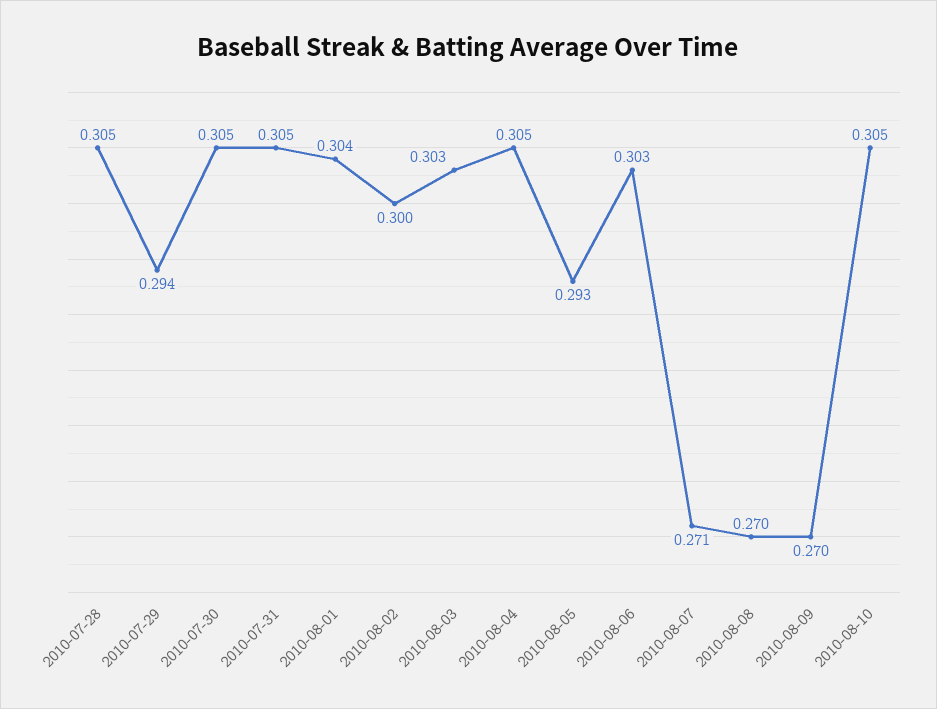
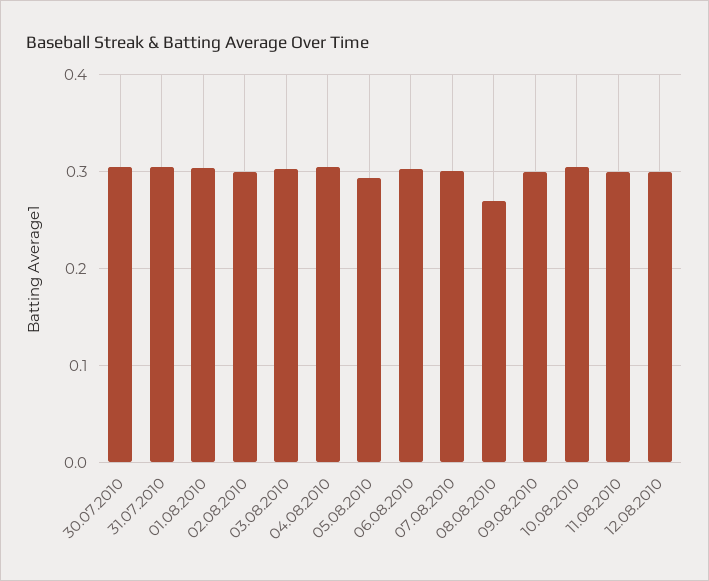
2010-07-28: 0.305 -> none
2010-07-29: 0.294 -> none
2010-08-07: 0.271 -> 0.3
2010-08-09: 0.27 -> 0.3
11.08.2010: none -> 0.3
12.08.2010: none -> 0.3

